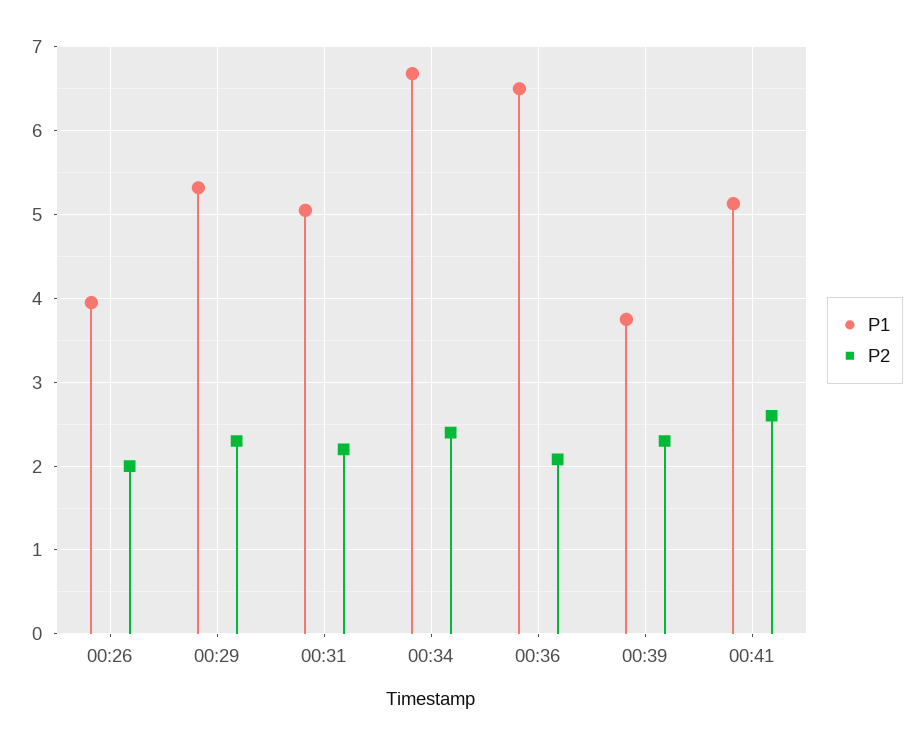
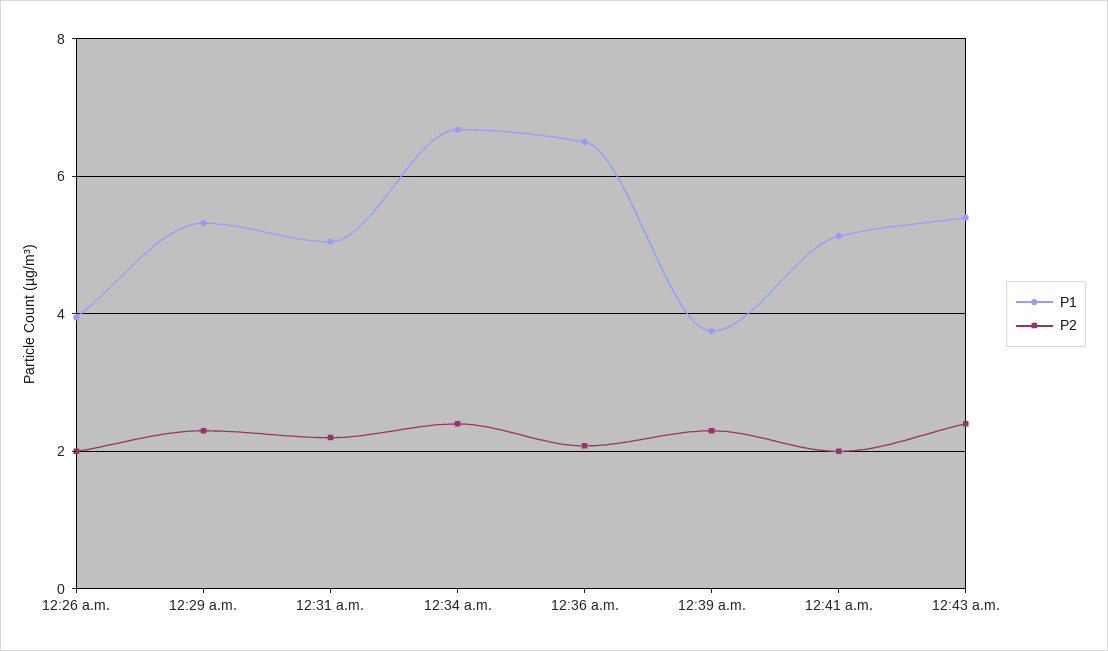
P2, 00:41: 2.6 -> 2
P1, 12:43 a.m.: none -> 5.4
P2, 12:43 a.m.: none -> 2.4

